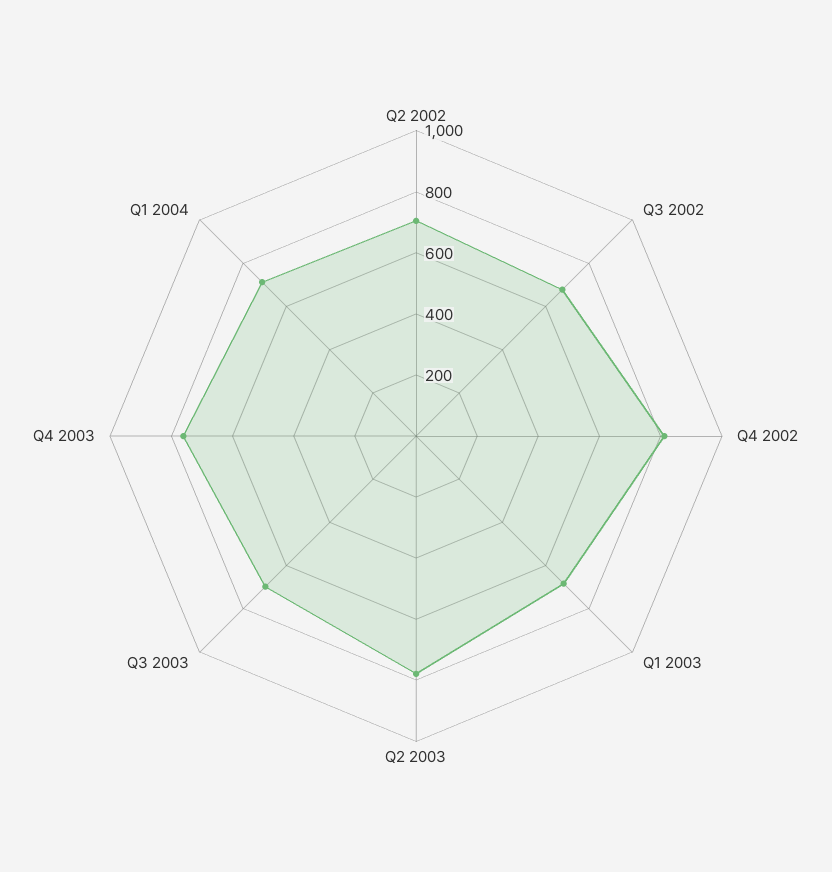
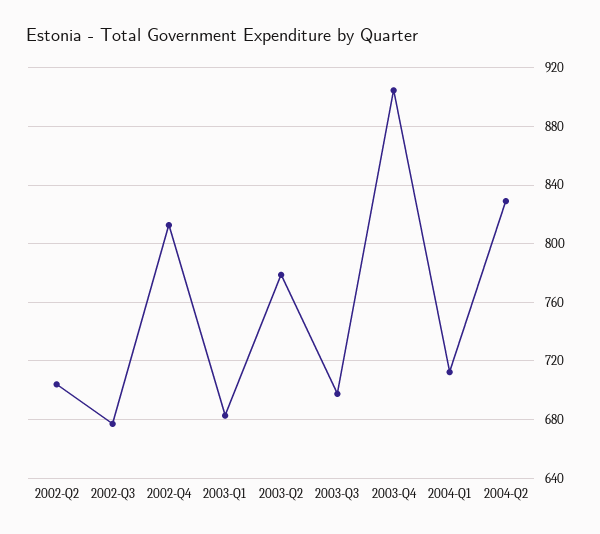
Q4 2003: 750 -> 905
2004-Q2: none -> 830

